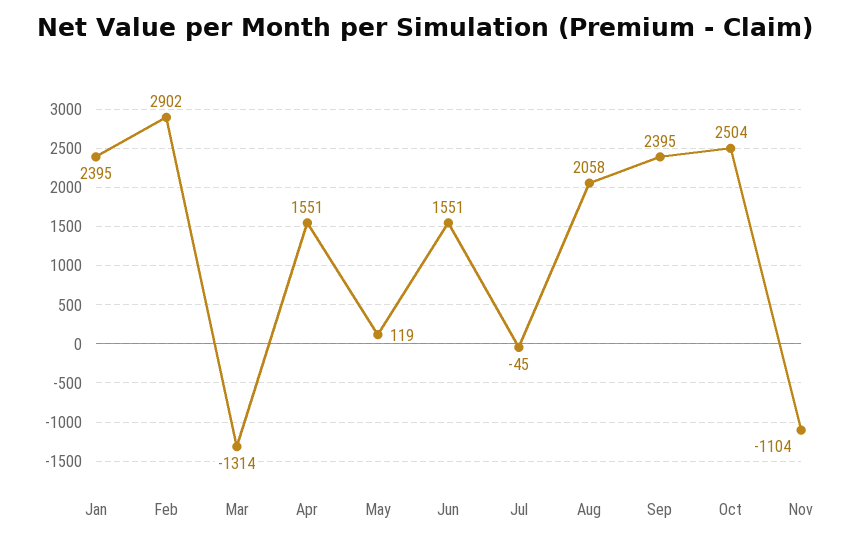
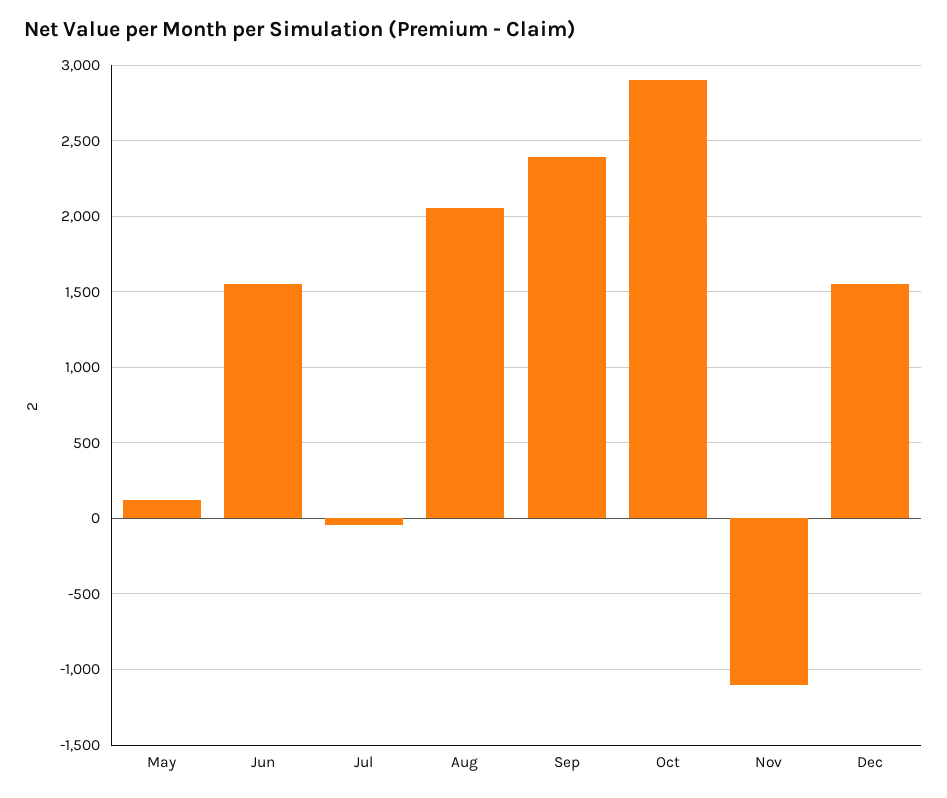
Jan: 2395 -> none
Feb: 2902 -> none
Mar: -1314 -> none
Apr: 1551 -> none
Oct: 2504 -> 2900
Dec: none -> 1550

